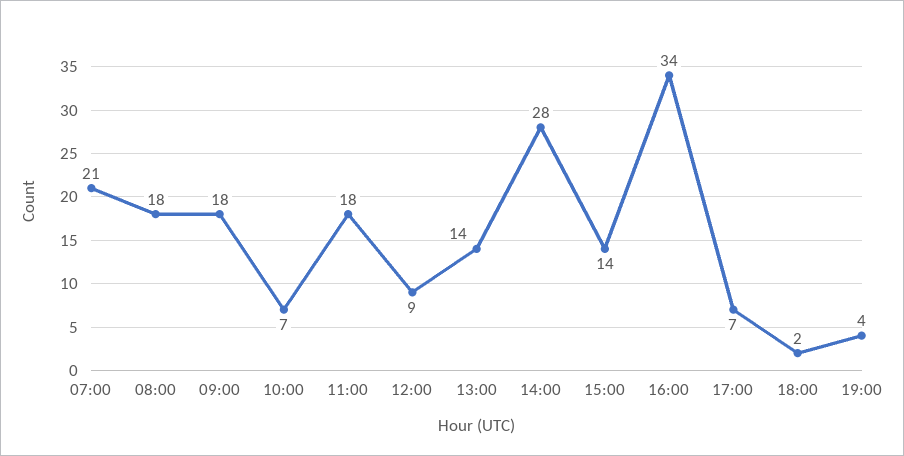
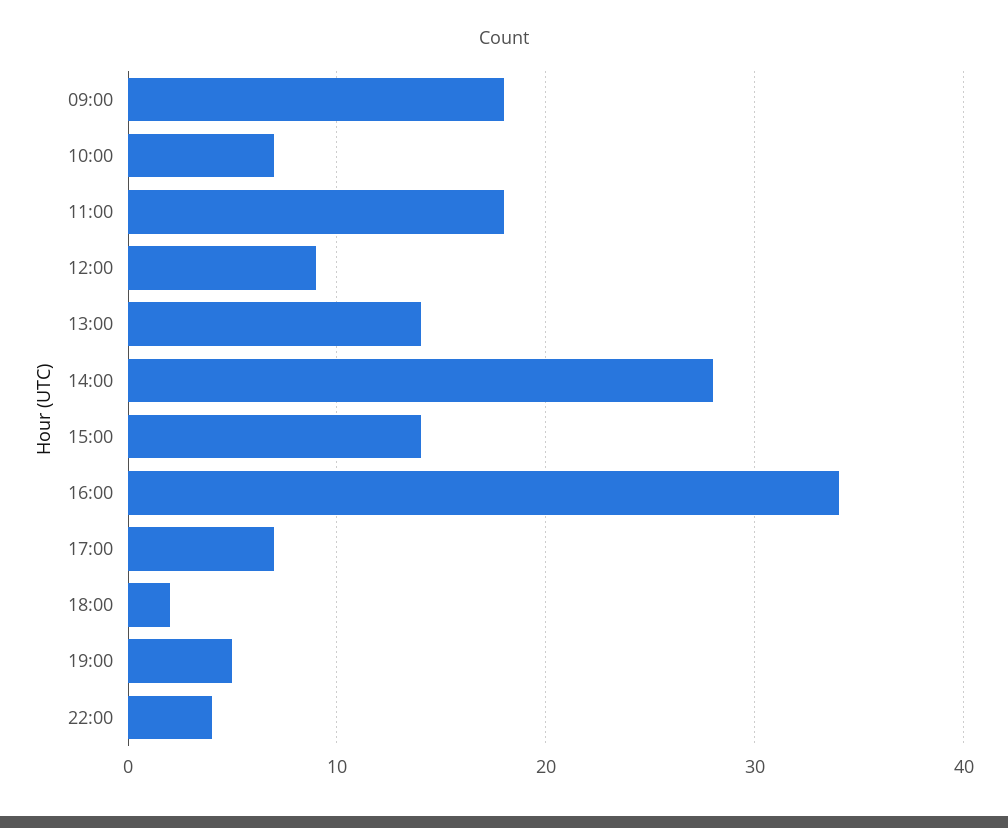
07:00: 21 -> none
08:00: 18 -> none
19:00: 4 -> 5
22:00: none -> 4

